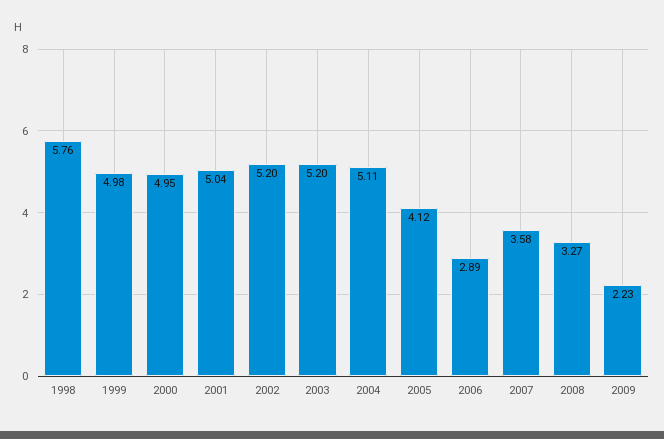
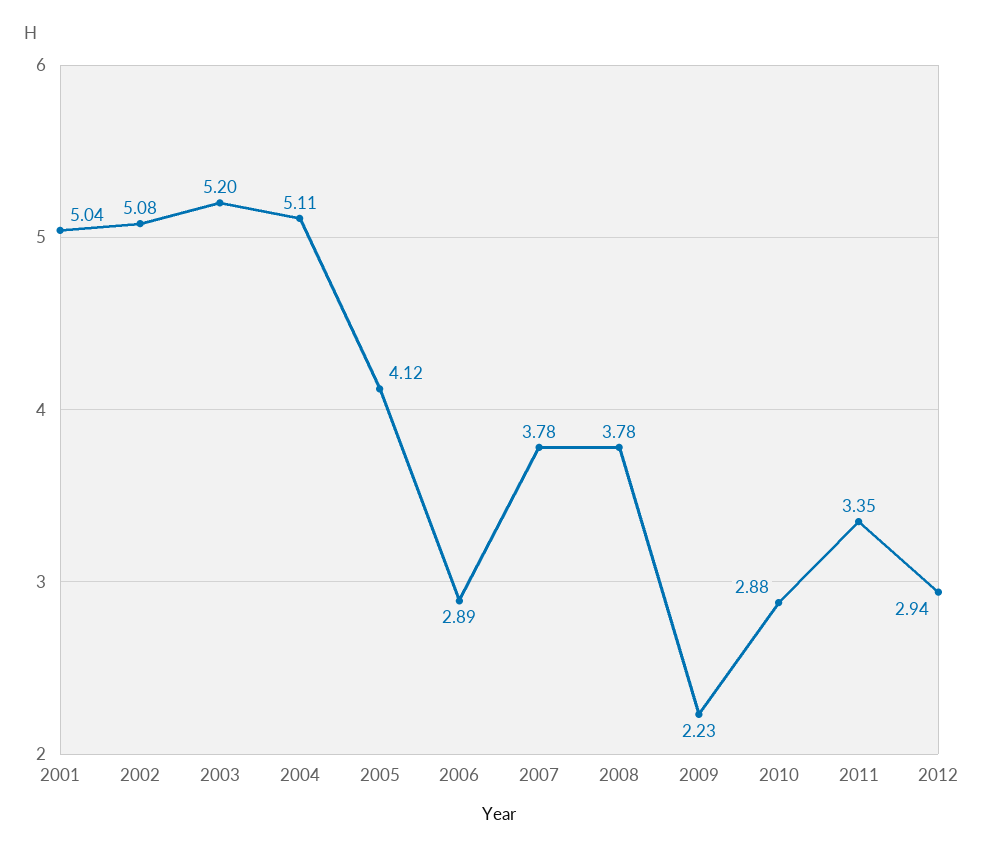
1998: 5.76 -> none
1999: 4.98 -> none
2000: 4.95 -> none
2002: 5.2 -> 5.08
2007: 3.58 -> 3.78
2008: 3.27 -> 3.78
2010: none -> 2.88
2011: none -> 3.35
2012: none -> 2.94

